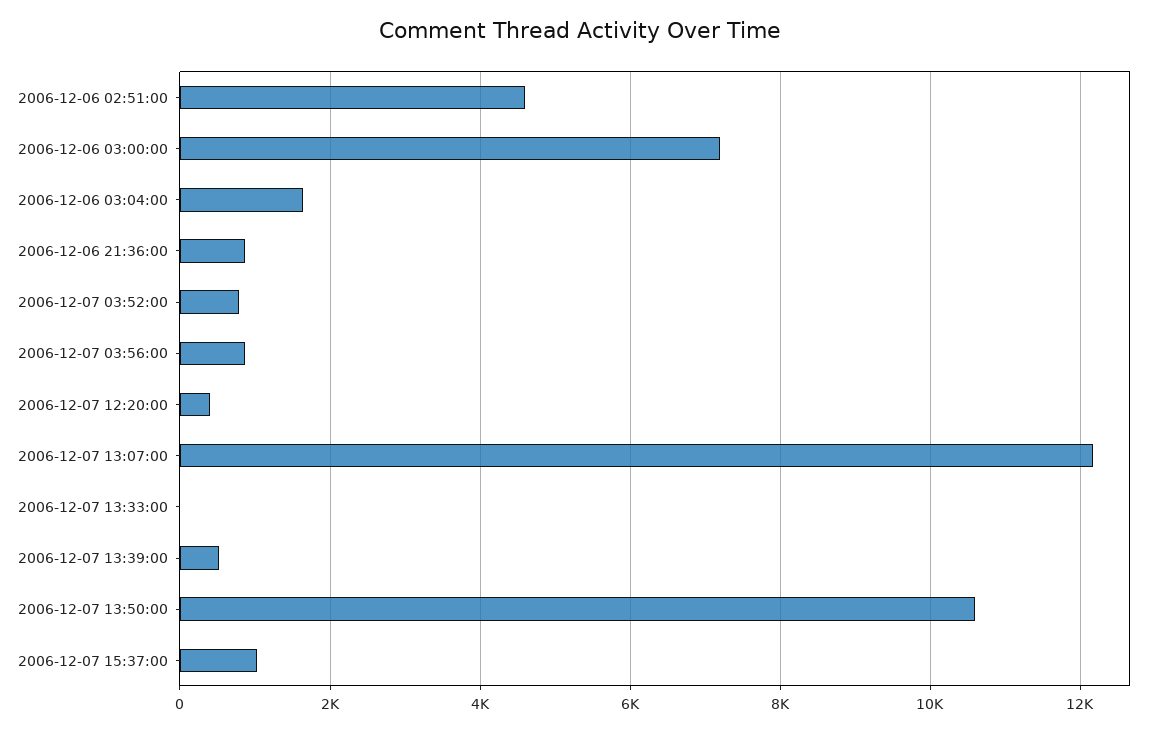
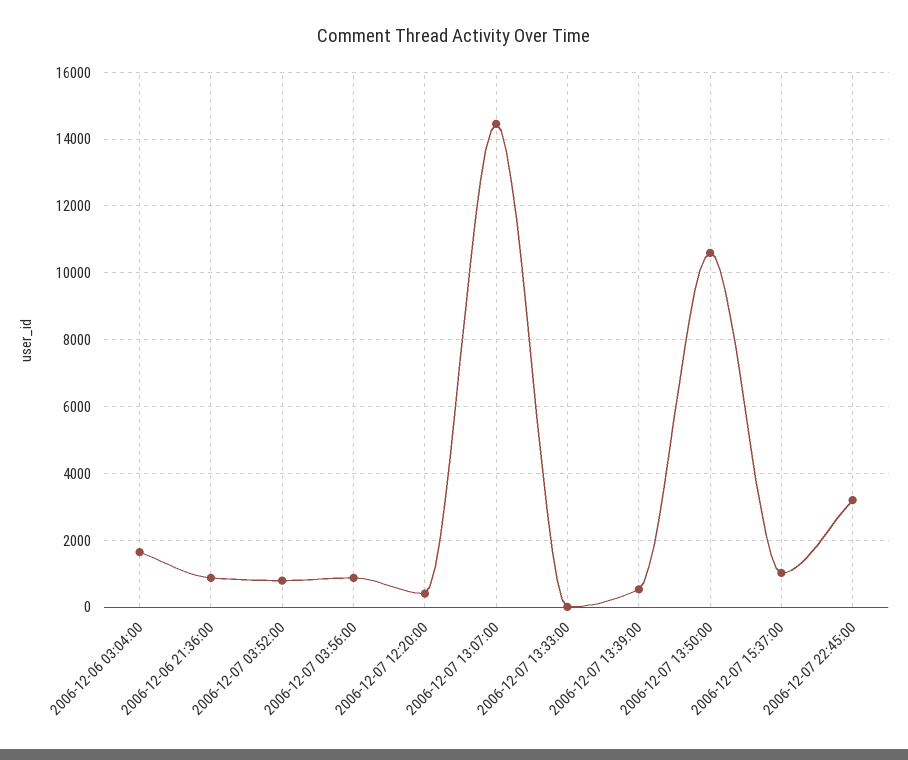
2006-12-06 02:51:00: 4600 -> none
2006-12-06 03:00:00: 7200 -> none
2006-12-07 13:07:00: 12200 -> 14400
2006-12-07 22:45:00: none -> 3200

